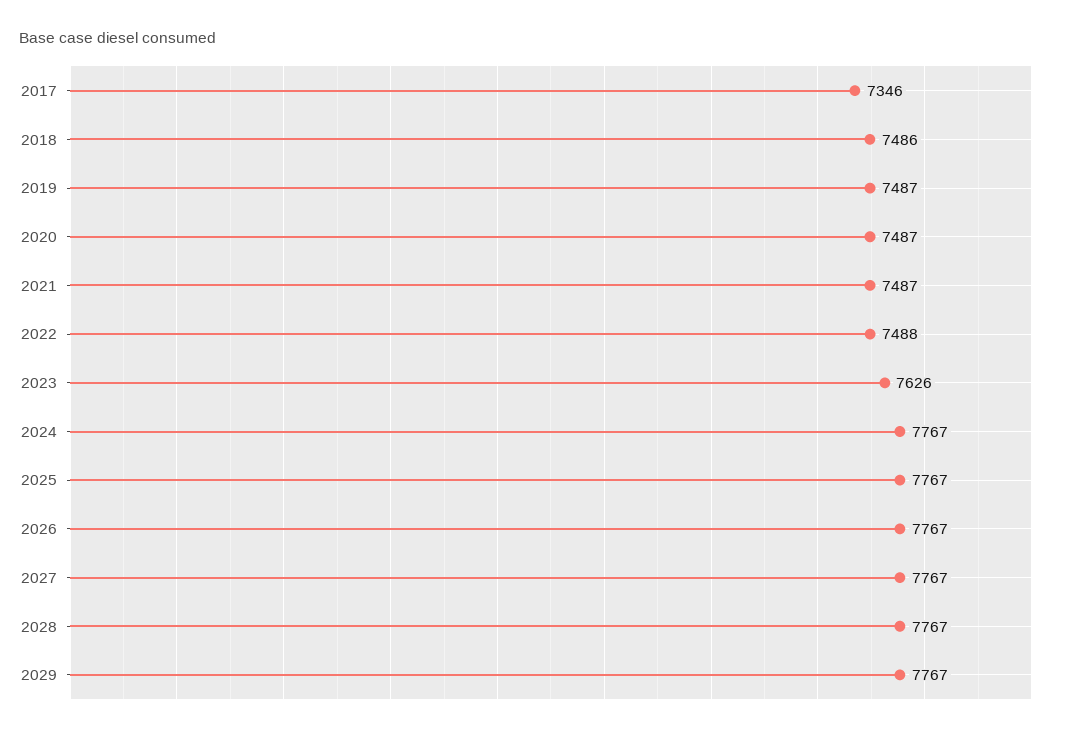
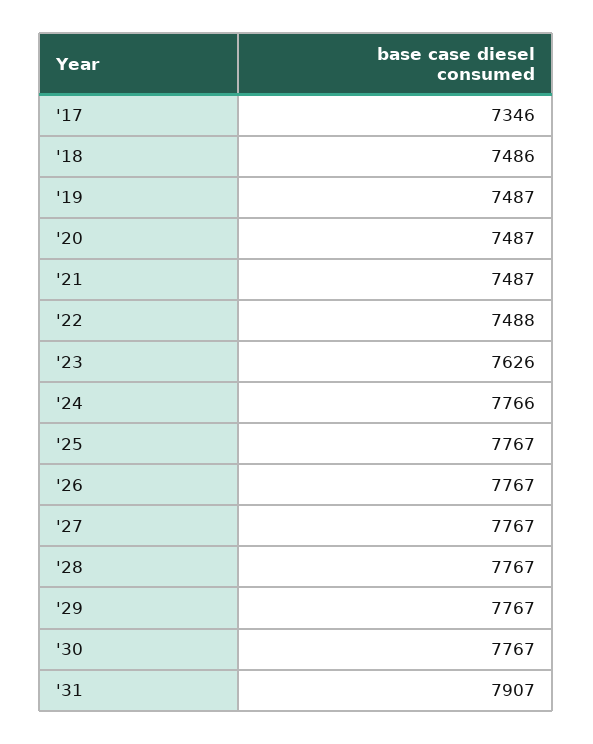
2024: 7767 -> 7766
'30: none -> 7767
'31: none -> 7907

